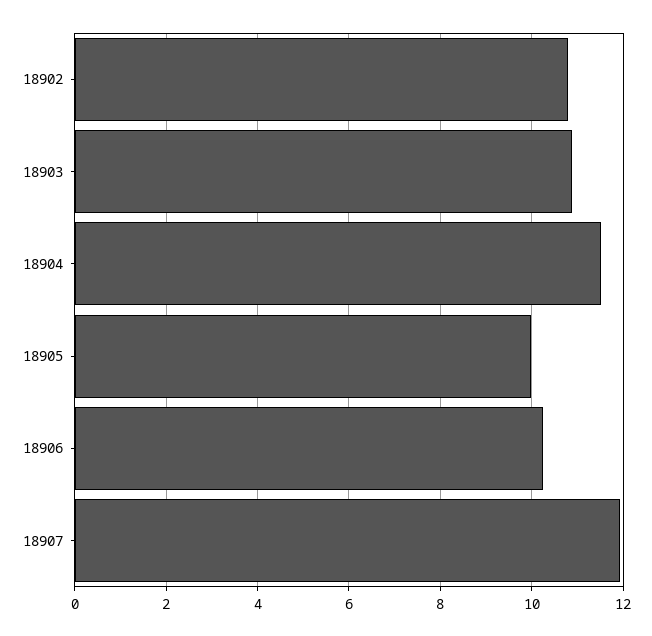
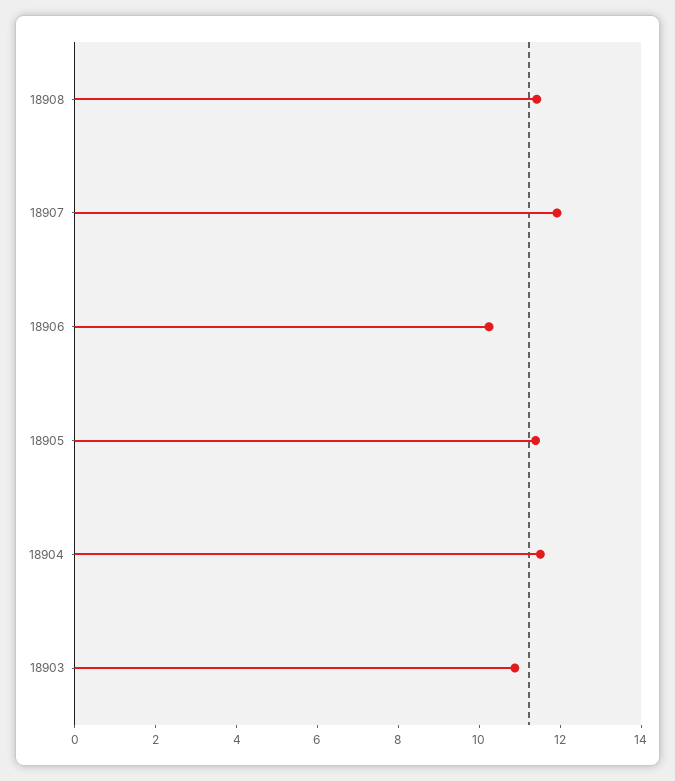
18902: 10.8 -> none
18905: 10 -> 11.5
18908: none -> 11.5

